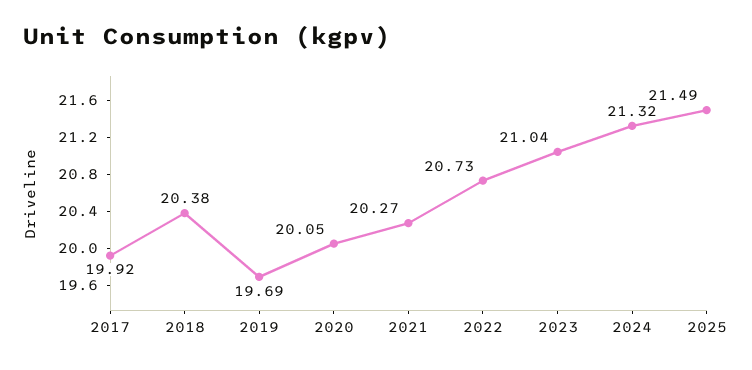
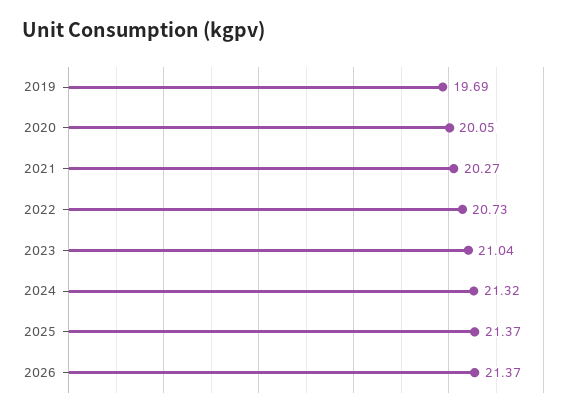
2017: 19.92 -> none
2018: 20.38 -> none
2025: 21.49 -> 21.37
2026: none -> 21.37

